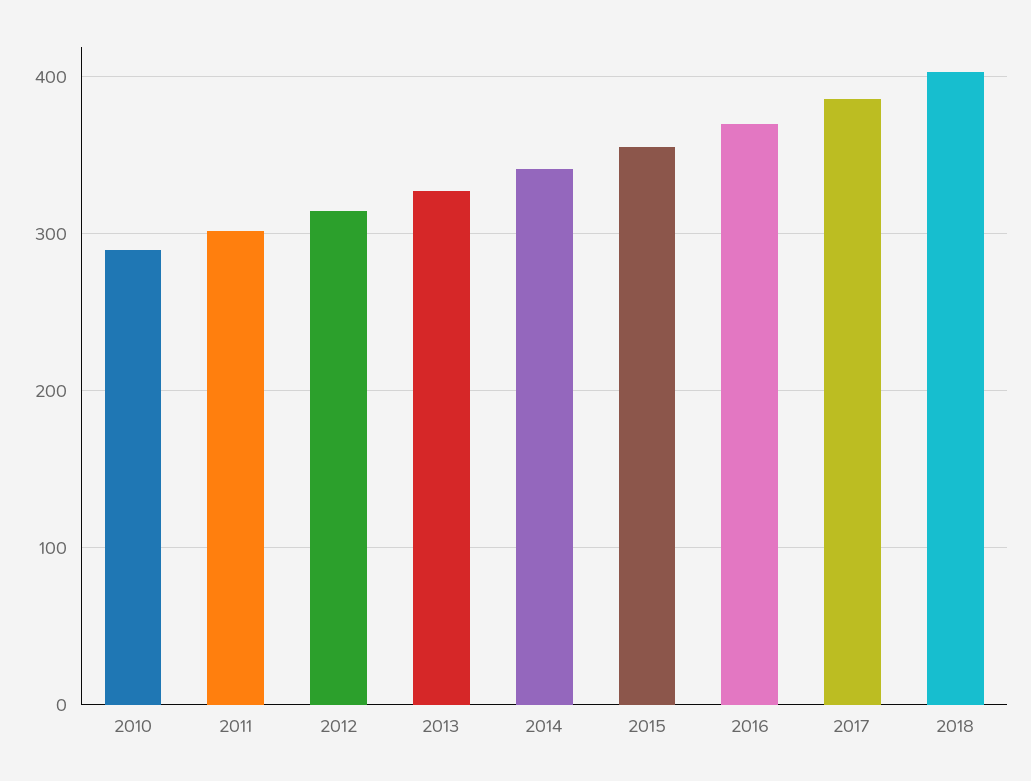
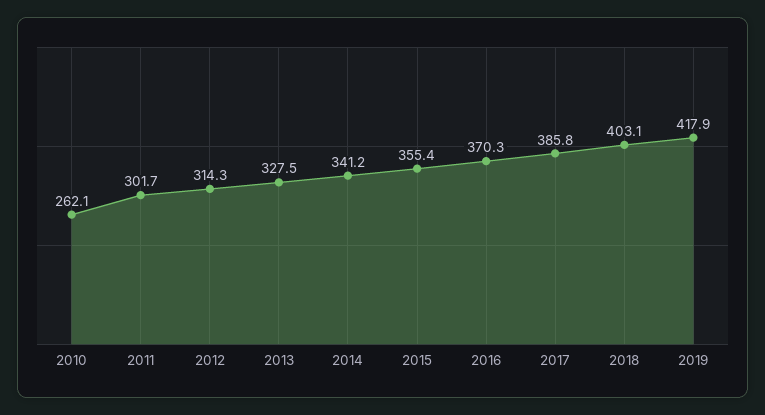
2010: 290 -> 262.1
2019: none -> 417.9

